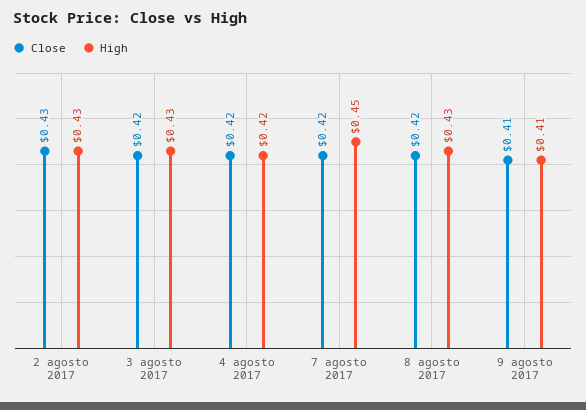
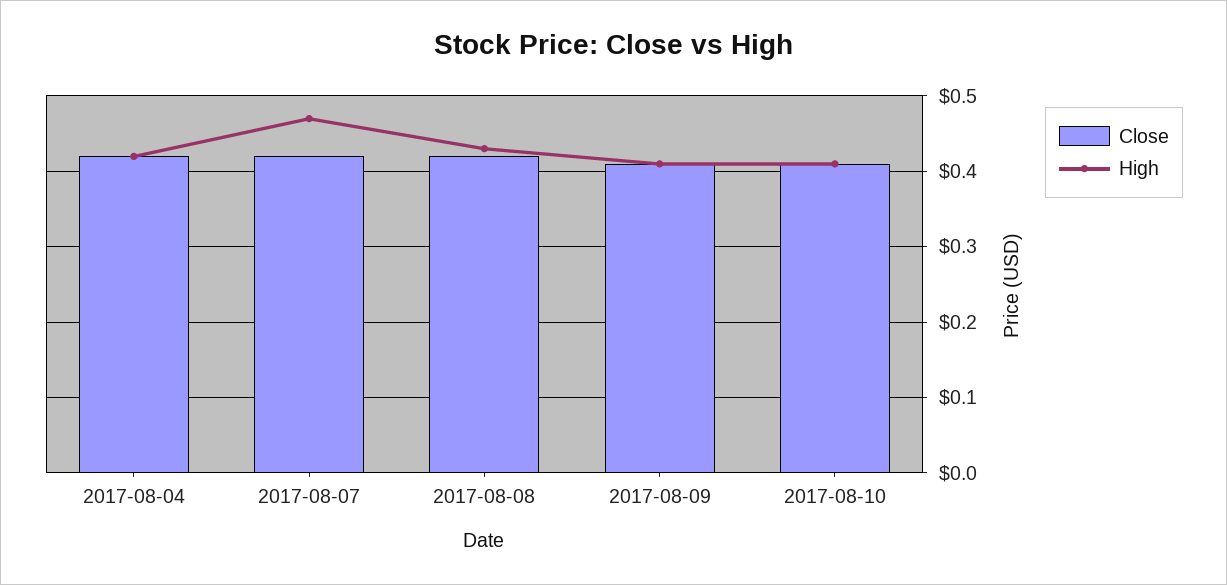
Close, 2 agosto 2017: 0.43 -> none
High, 2 agosto 2017: 0.43 -> none
Close, 3 agosto 2017: 0.42 -> none
High, 3 agosto 2017: 0.43 -> none
High, 7 agosto 2017: 0.45 -> 0.47
Close, 2017-08-10: none -> 0.41
High, 2017-08-10: none -> 0.41

